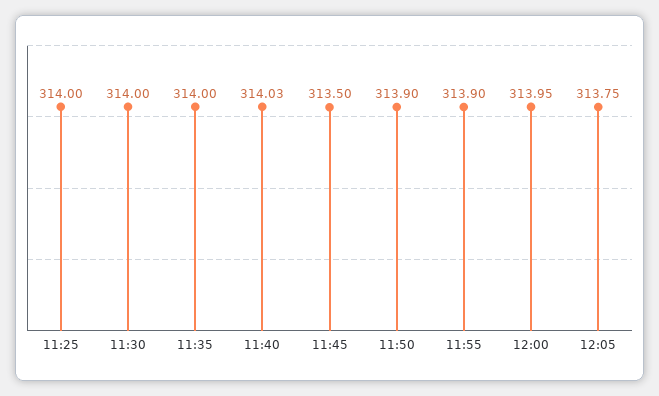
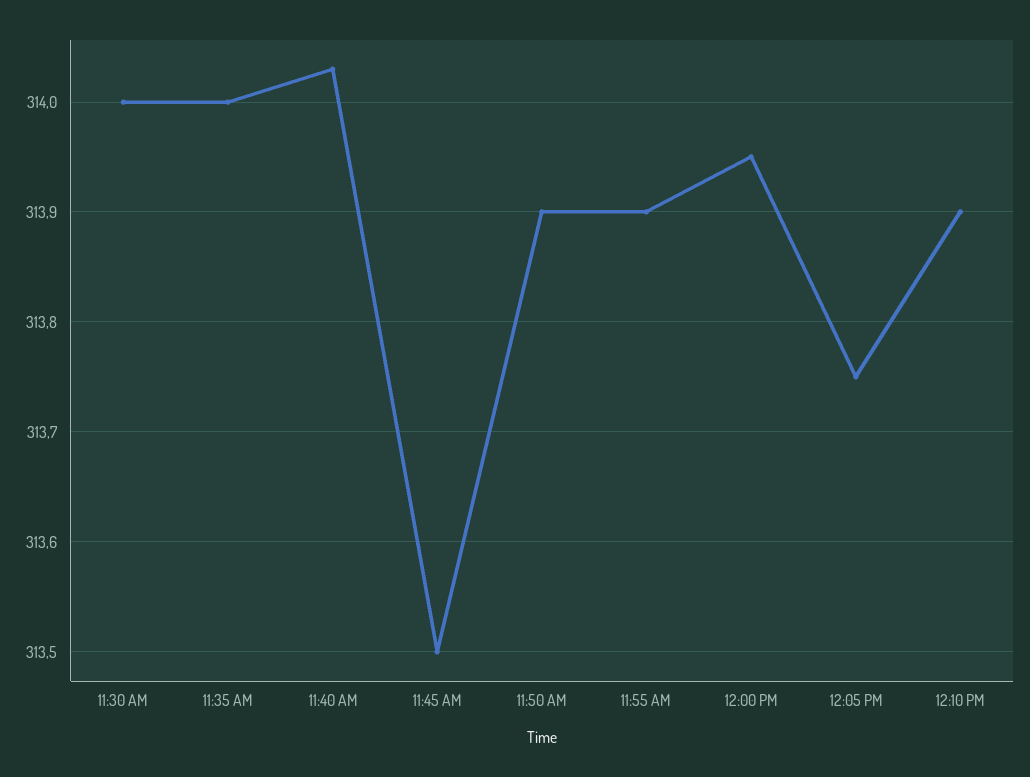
11:25: 314 -> none
12:10 PM: none -> 313.9

